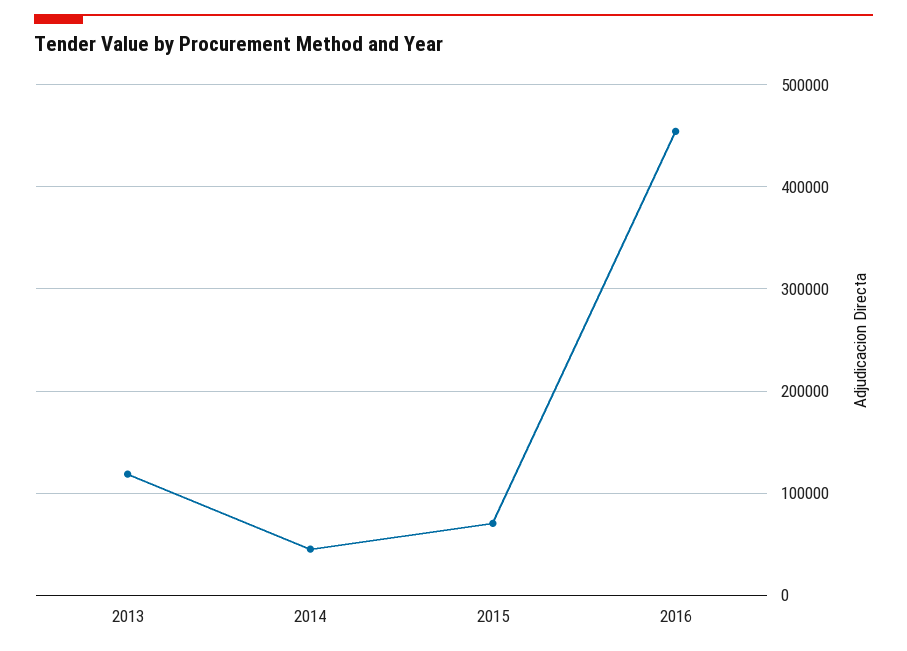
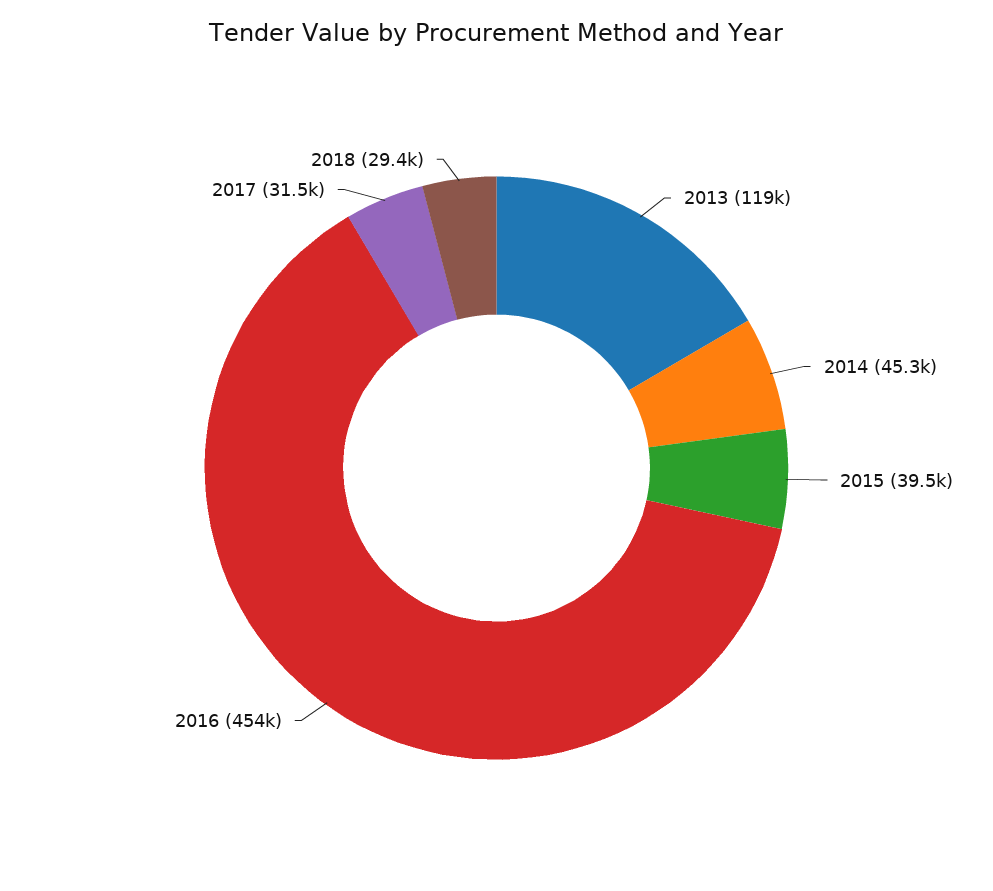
2015: 70000 -> 39500
2017: none -> 31500
2018: none -> 29400

